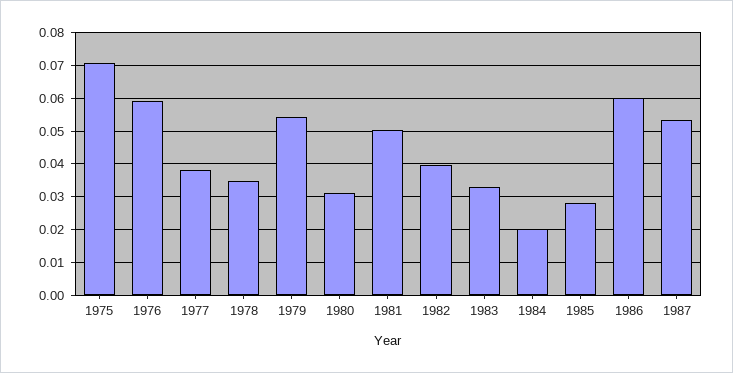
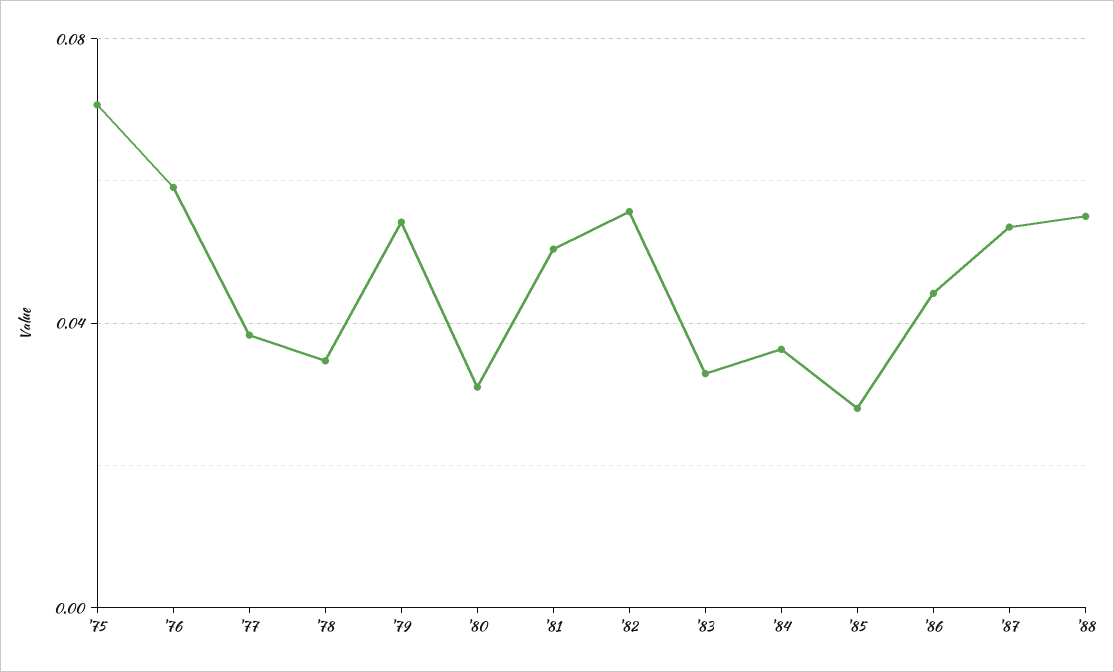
1982: 0.04 -> 0.055
1984: 0.02 -> 0.035
1986: 0.06 -> 0.045
'88: none -> 0.055

